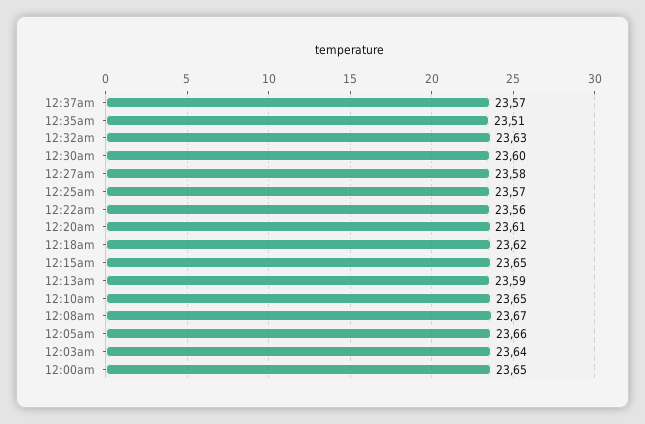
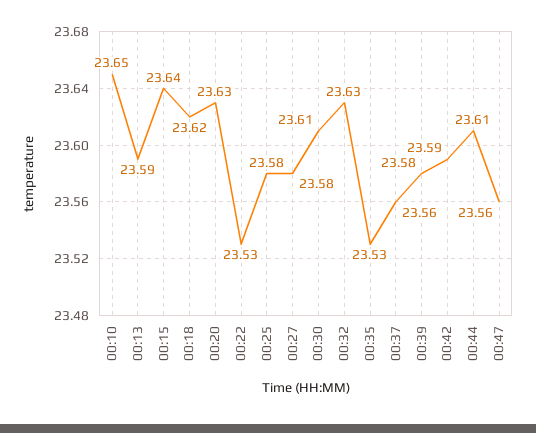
12:37am: 23.57 -> 23.56
12:35am: 23.51 -> 23.53
12:30am: 23.6 -> 23.61
12:25am: 23.57 -> 23.58
12:22am: 23.56 -> 23.53
12:20am: 23.61 -> 23.63
12:15am: 23.65 -> 23.64
12:08am: 23.67 -> none
12:05am: 23.66 -> none
12:03am: 23.64 -> none
12:00am: 23.65 -> none
00:39: none -> 23.58
00:42: none -> 23.59
00:44: none -> 23.61
00:47: none -> 23.56

